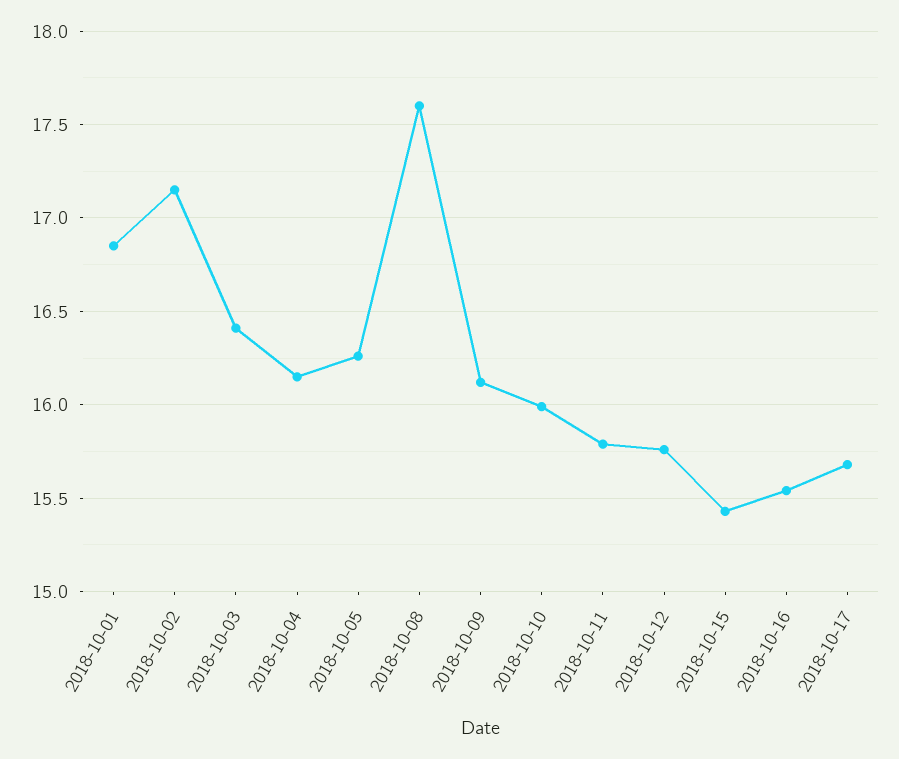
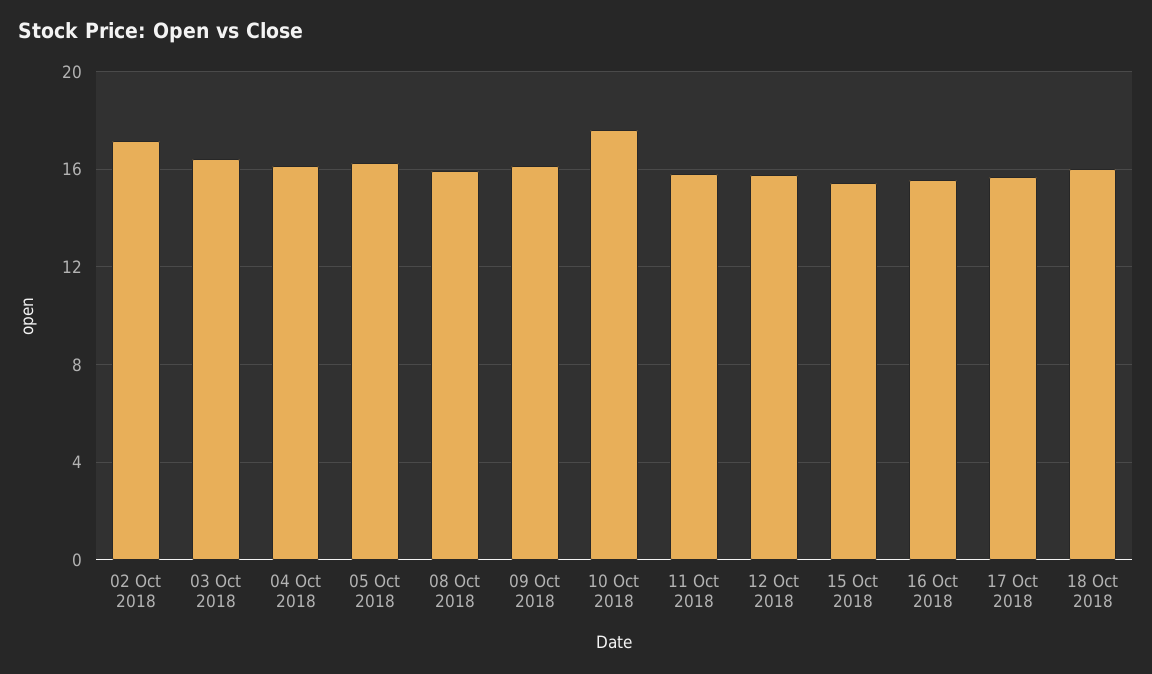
2018-10-01: 16.85 -> none
2018-10-08: 17.6 -> 16
2018-10-10: 16 -> 17.5
18 Oct 2018: none -> 16

